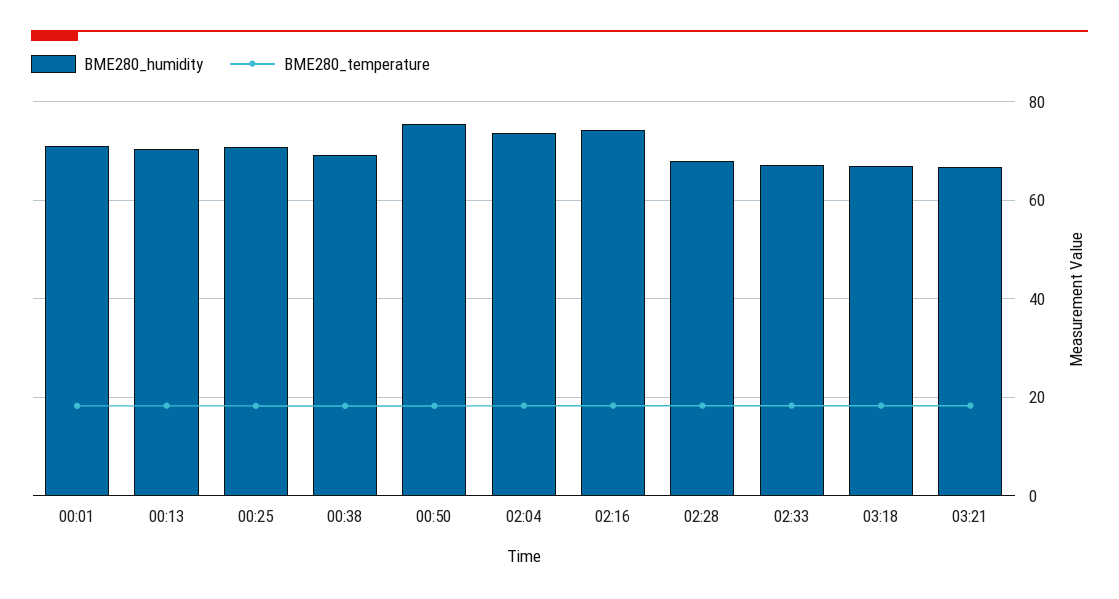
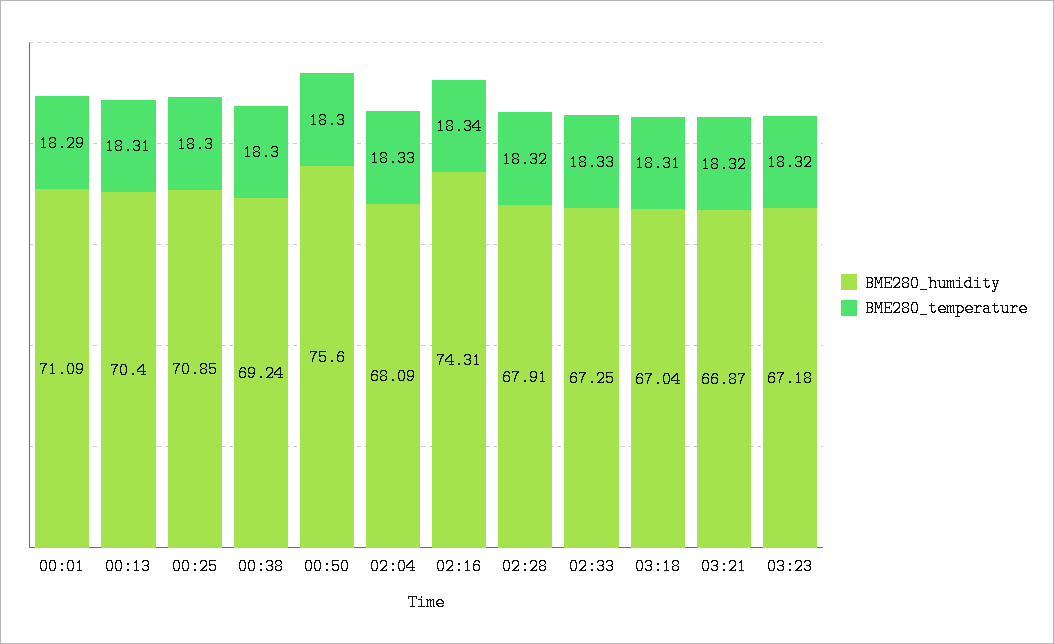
BME280_humidity, 02:04: 74 -> 68.09
BME280_humidity, 03:23: none -> 67.18
BME280_temperature, 03:23: none -> 18.32

